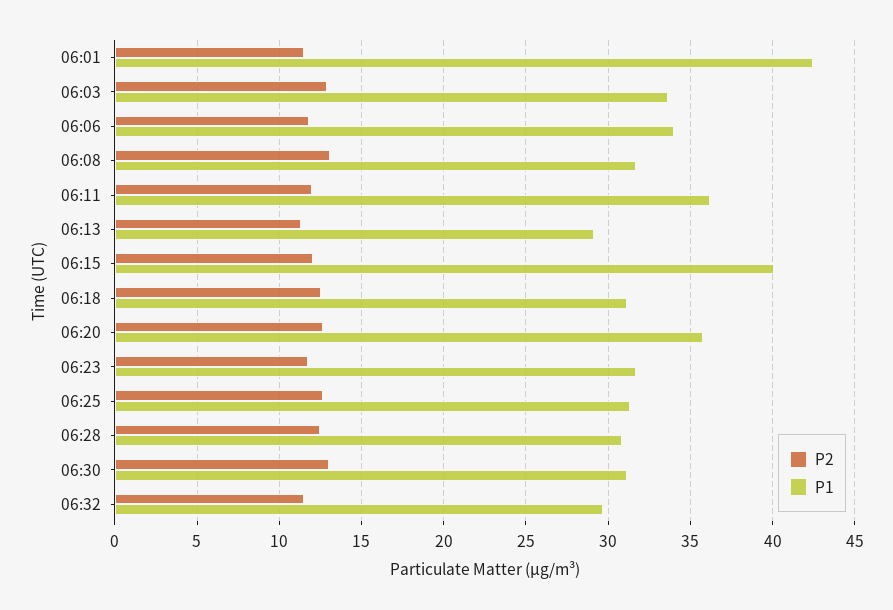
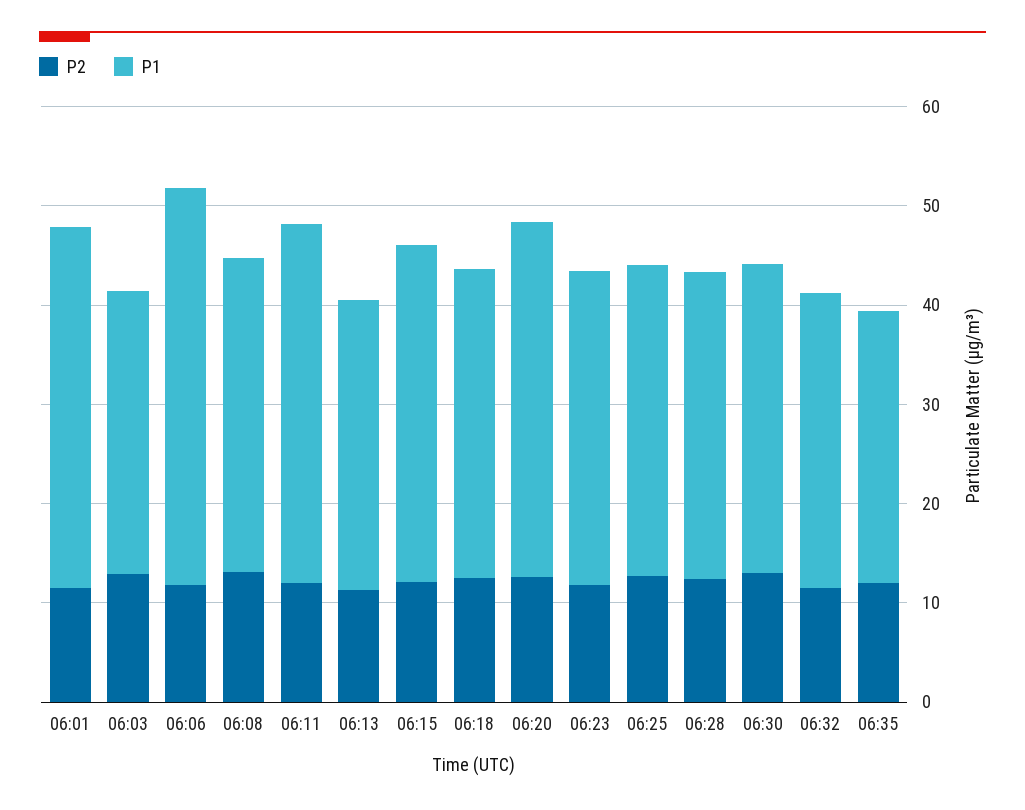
P1, 06:01: 42.5 -> 36
P1, 06:03: 33.5 -> 28
P1, 06:06: 34 -> 40
P1, 06:15: 40 -> 34
P2, 06:35: none -> 12
P1, 06:35: none -> 28

